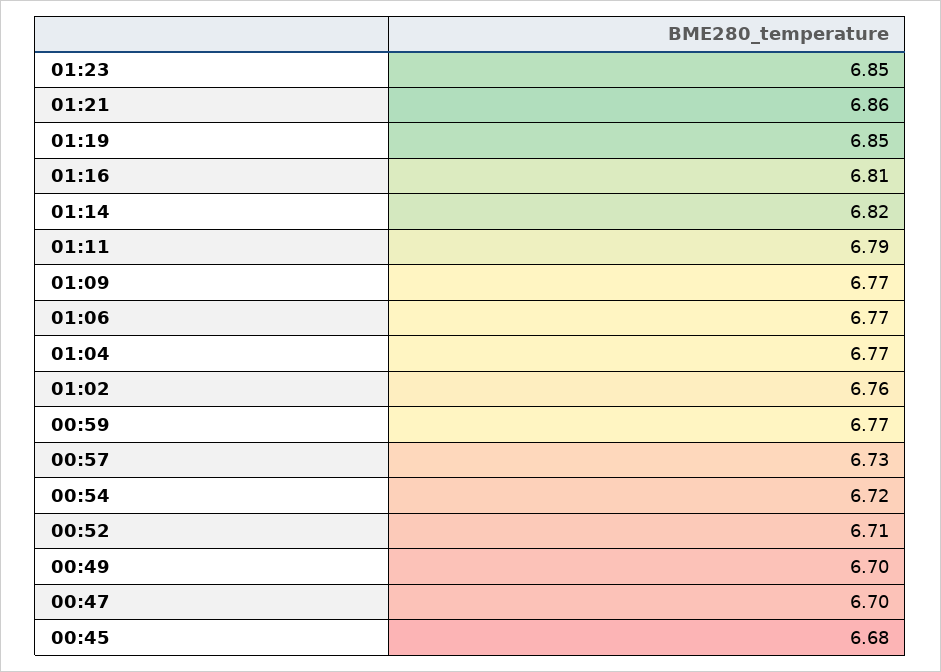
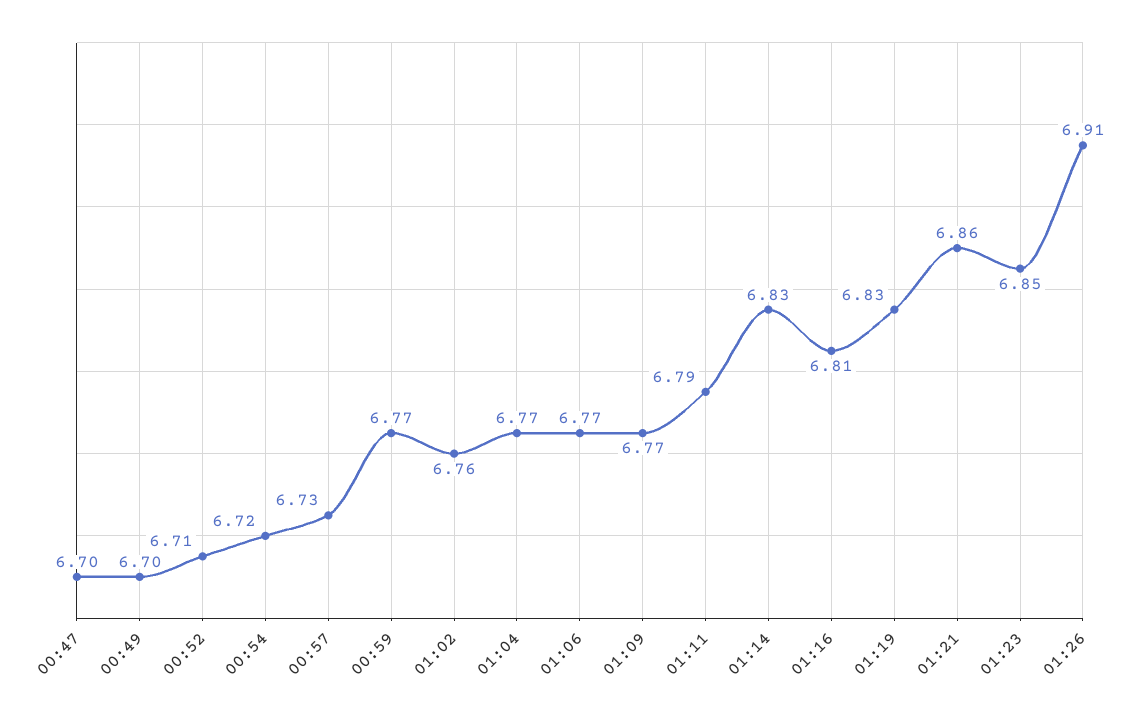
01:19: 6.85 -> 6.83
01:14: 6.82 -> 6.83
00:45: 6.68 -> none
01:26: none -> 6.91

